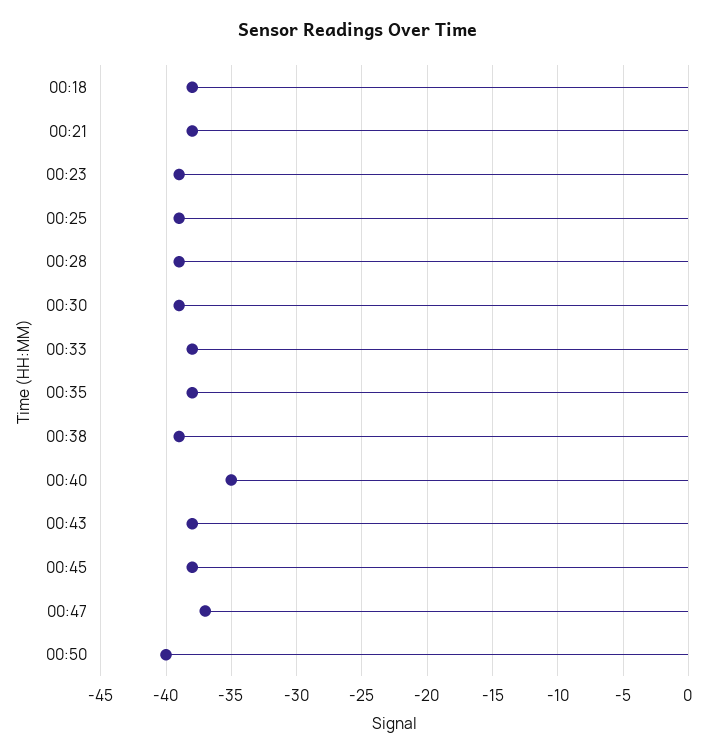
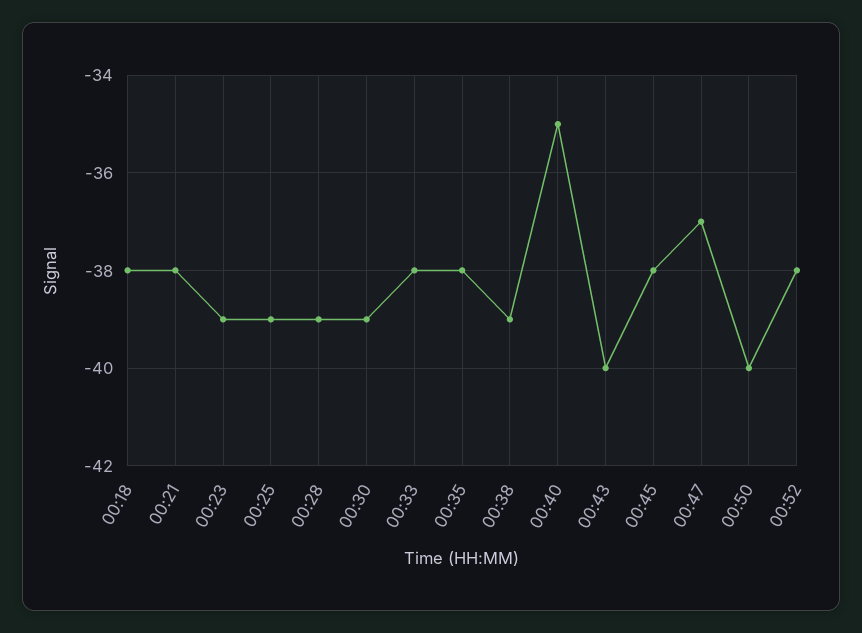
00:43: -38 -> -40
00:52: none -> -38

